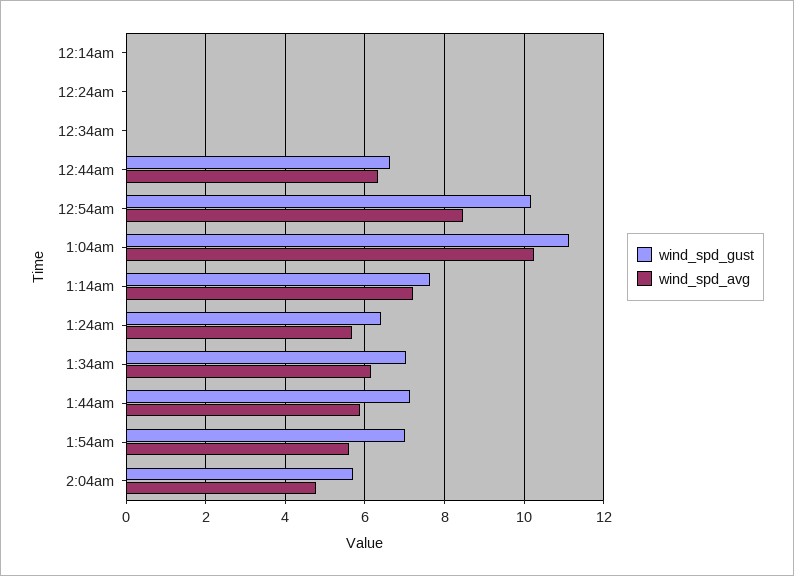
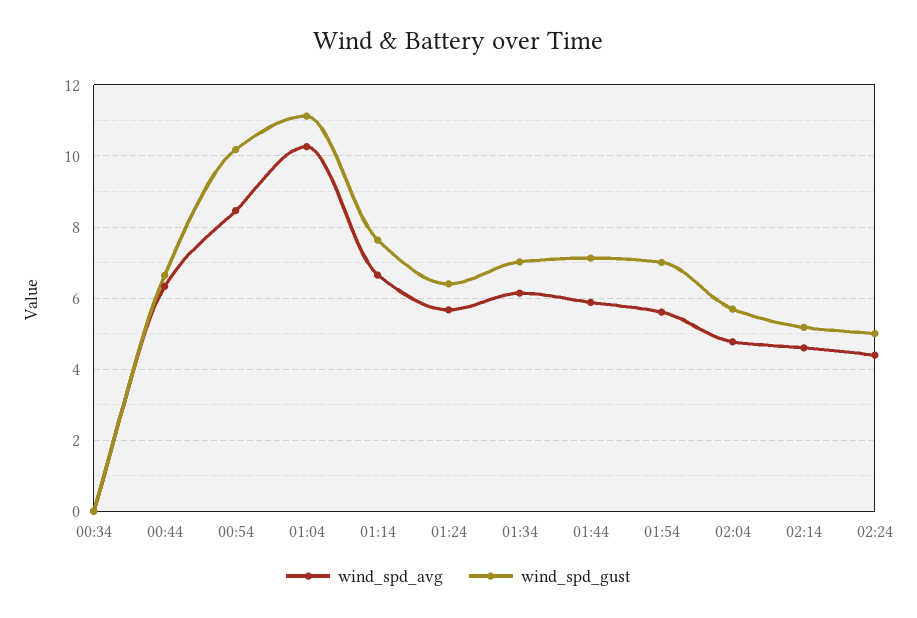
wind_spd_gust, 12:14am: 0 -> none
wind_spd_avg, 12:14am: 0 -> none
wind_spd_gust, 12:24am: 0 -> none
wind_spd_avg, 12:24am: 0 -> none
wind_spd_avg, 1:14am: 7.2 -> 6.6
wind_spd_avg, 02:14: none -> 4.6
wind_spd_gust, 02:14: none -> 5.2
wind_spd_avg, 02:24: none -> 4.4
wind_spd_gust, 02:24: none -> 5

